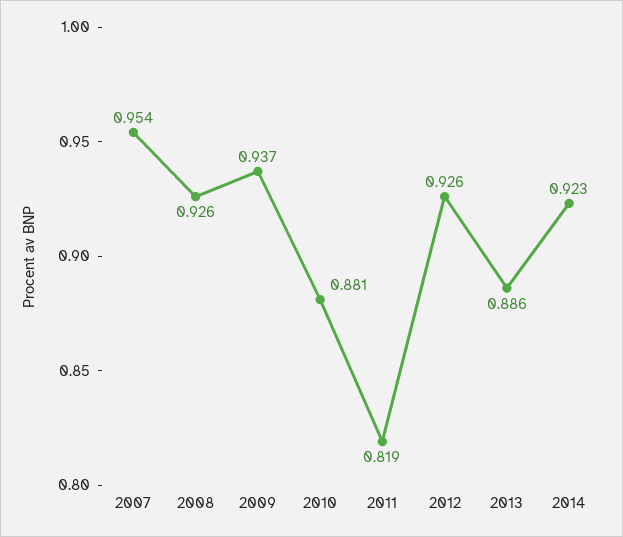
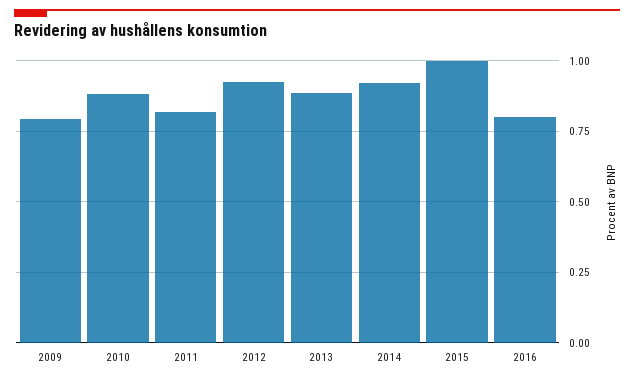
2007: 0.954 -> none
2008: 0.926 -> none
2009: 0.937 -> 0.8
2015: none -> 1
2016: none -> 0.8

